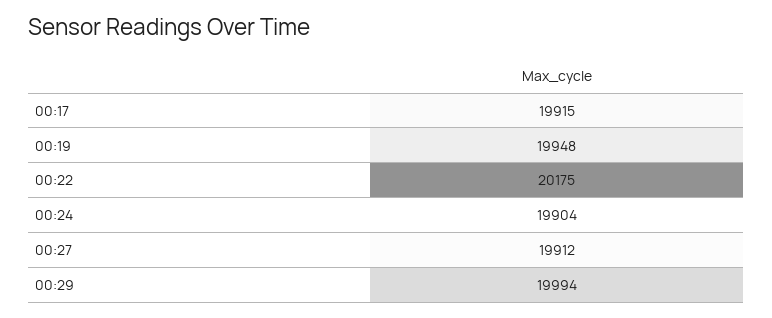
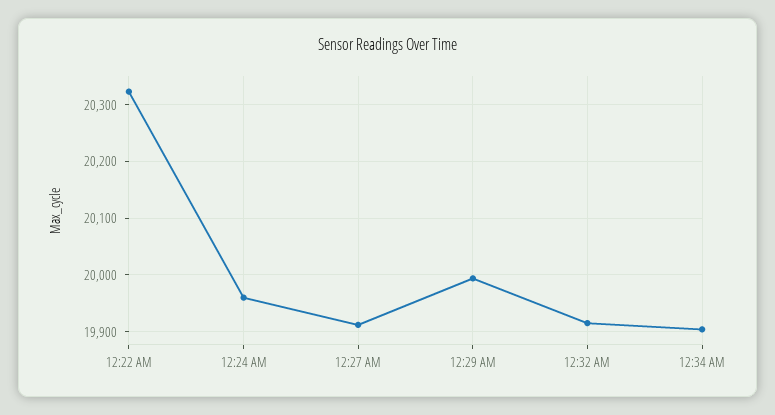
00:17: 19915 -> none
00:19: 19948 -> none
00:22: 20175 -> 20320
00:24: 19904 -> 19960
12:32 AM: none -> 19920
12:34 AM: none -> 19900

